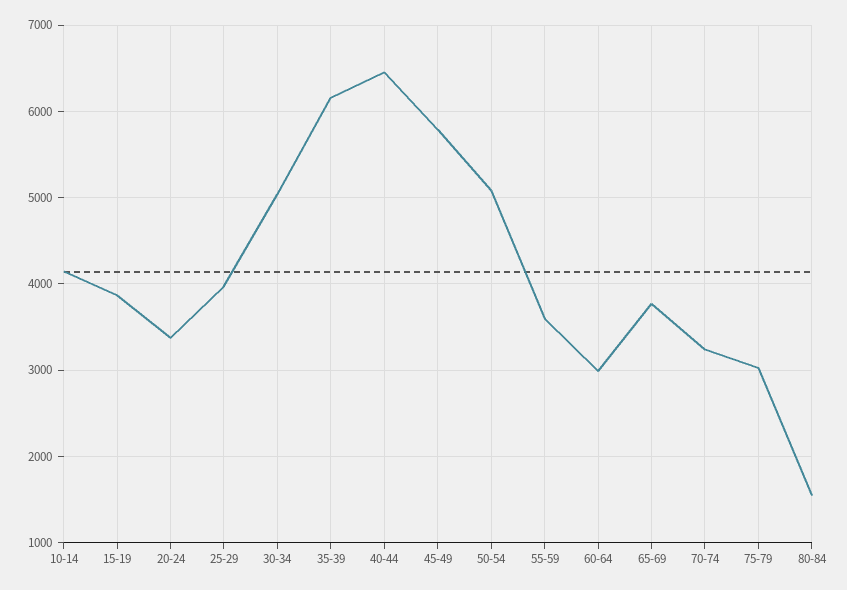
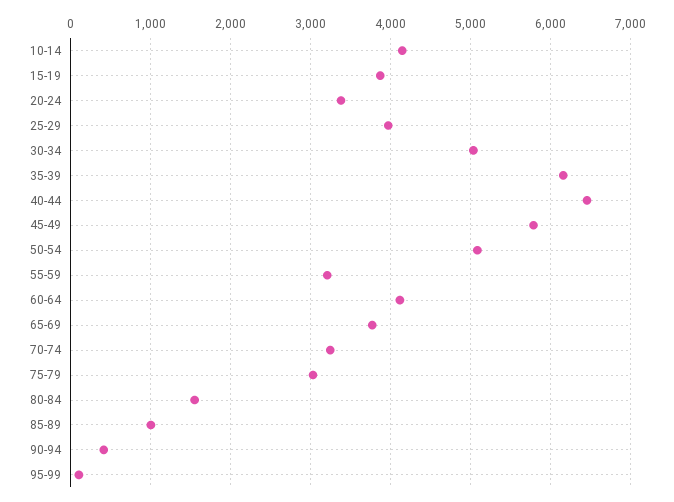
55-59: 3600 -> 3200
60-64: 3000 -> 4100
85-89: none -> 1000
90-94: none -> 400
95-99: none -> 100

